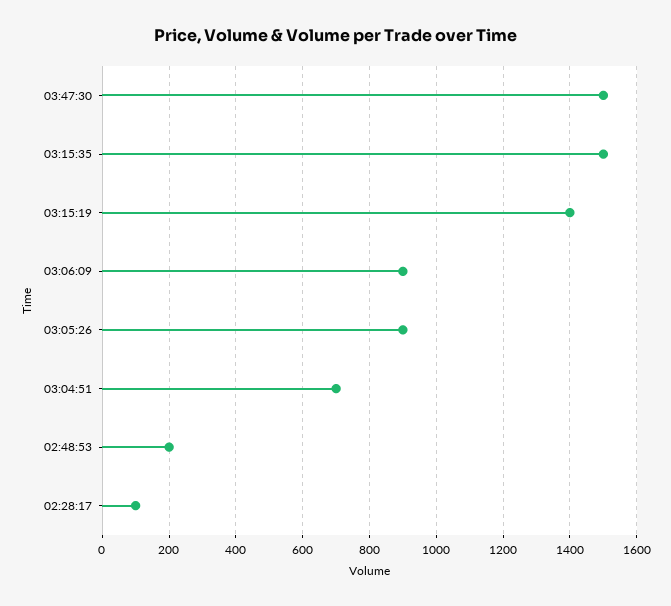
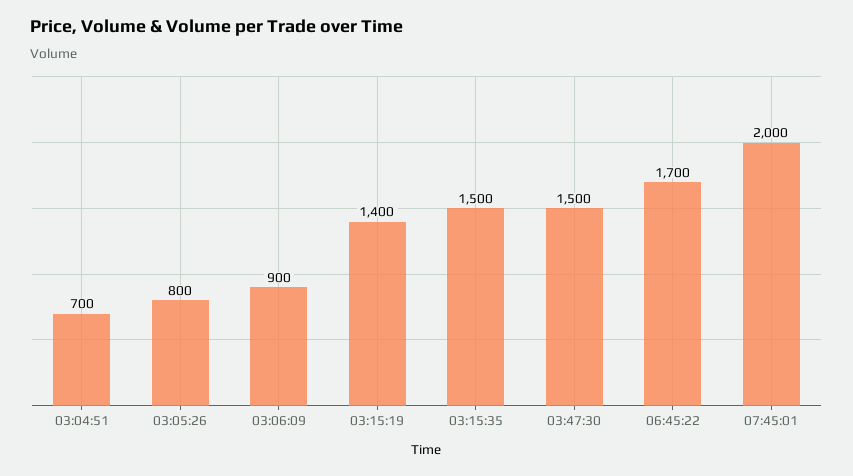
03:05:26: 900 -> 800
02:48:53: 200 -> none
02:28:17: 100 -> none
06:45:22: none -> 1700
07:45:01: none -> 2000

